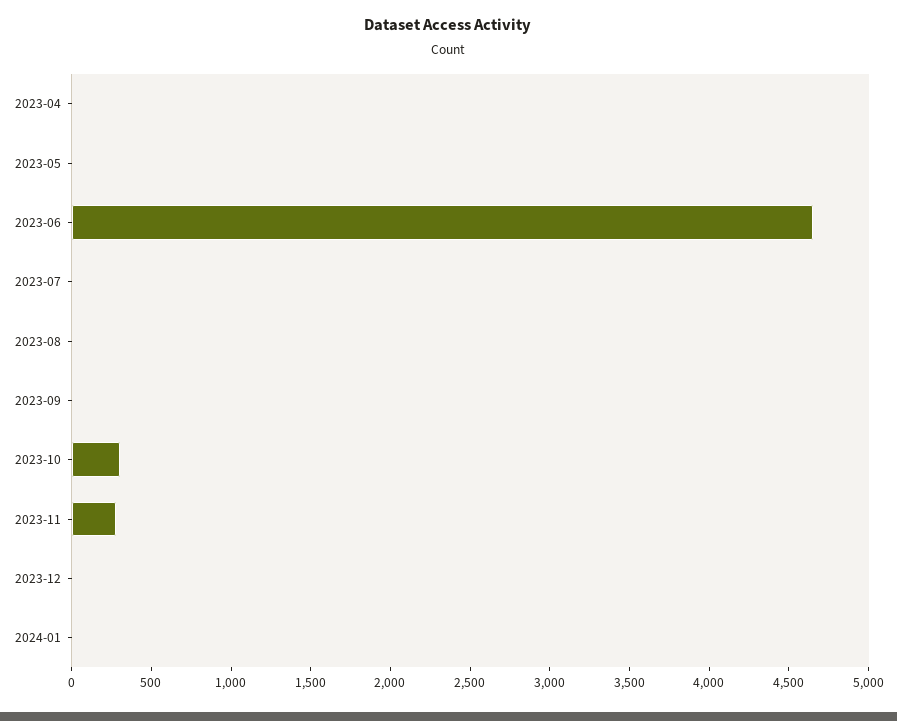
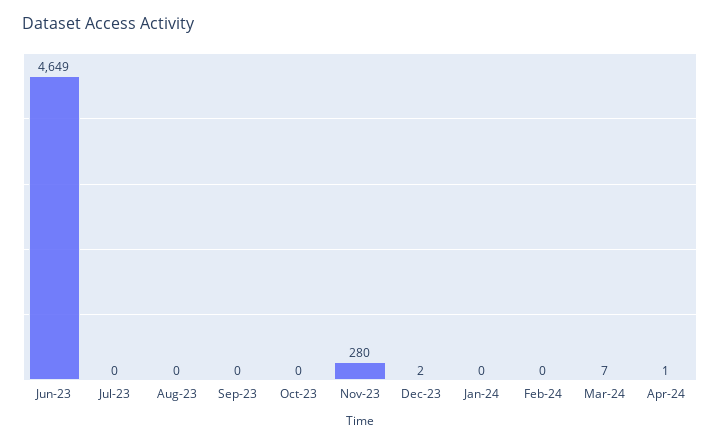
2023-04: 0 -> none
2023-05: 0 -> none
2023-10: 300 -> 0
Feb-24: none -> 0
Mar-24: none -> 7
Apr-24: none -> 1

